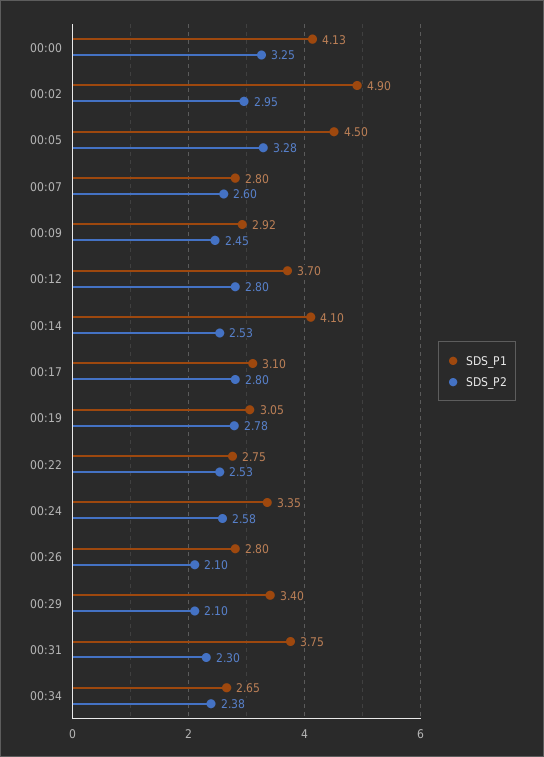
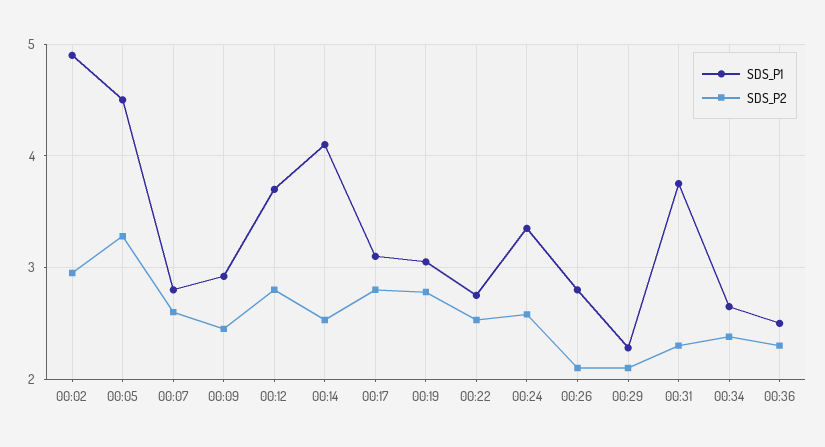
SDS_P1, 00:00: 4.13 -> none
SDS_P2, 00:00: 3.25 -> none
SDS_P1, 00:29: 3.4 -> 2.3
SDS_P1, 00:36: none -> 2.5
SDS_P2, 00:36: none -> 2.3

